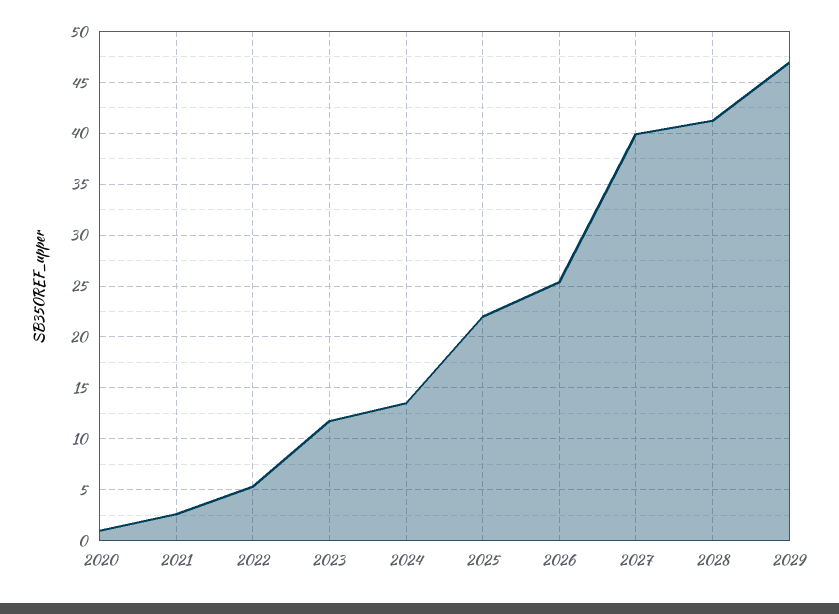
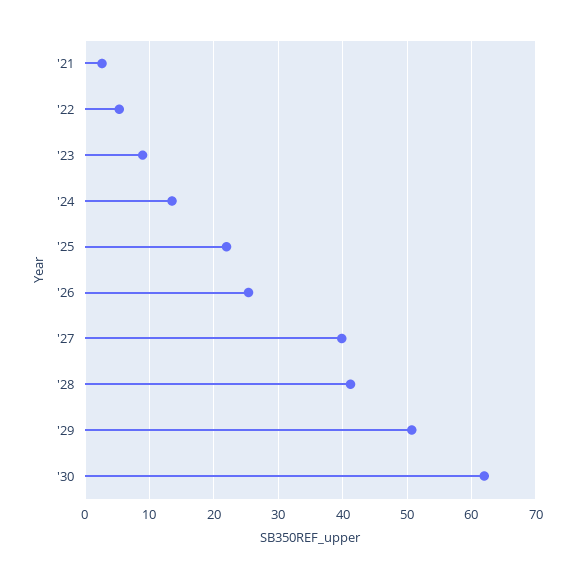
2020: 1 -> none
2023: 12 -> 9
2029: 47 -> 51
'30: none -> 62

